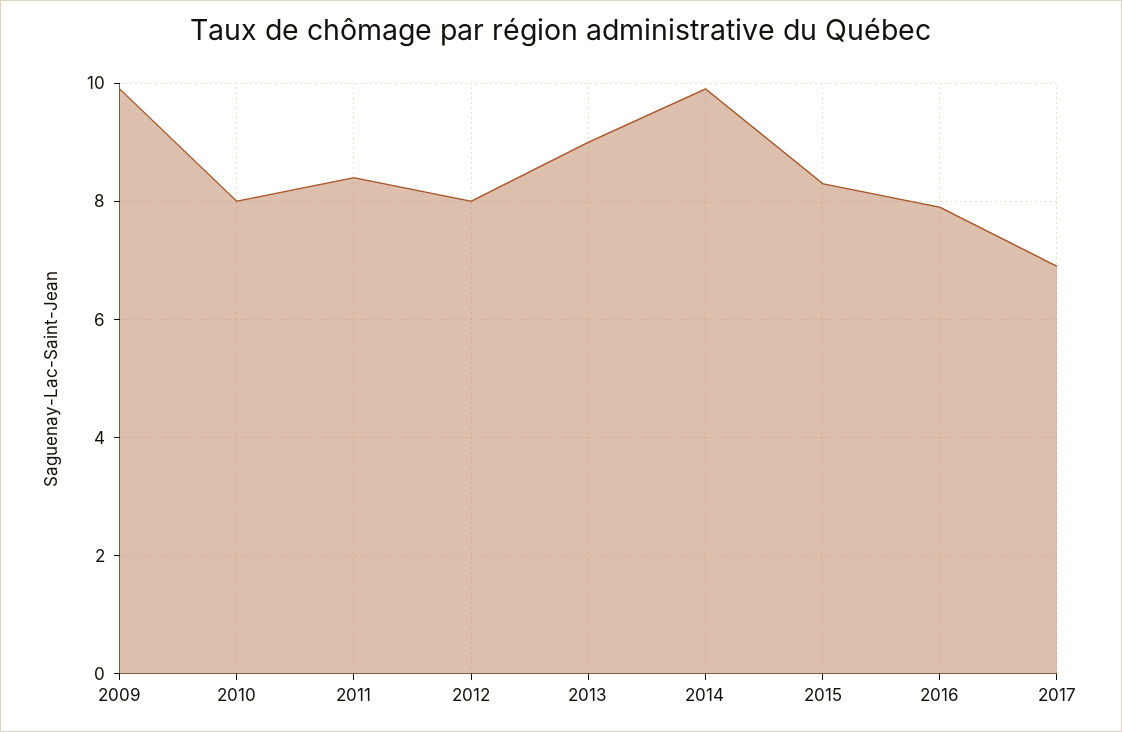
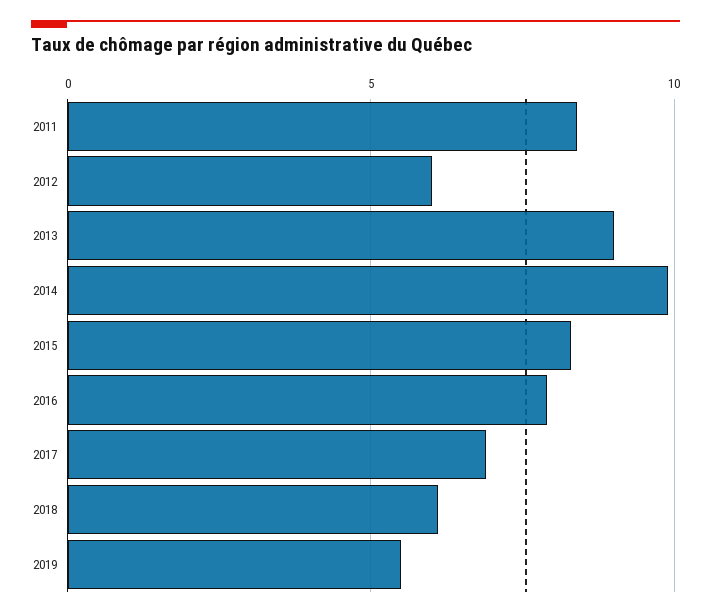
2009: 10 -> none
2010: 8 -> none
2012: 8 -> 6
2018: none -> 6
2019: none -> 5.5

